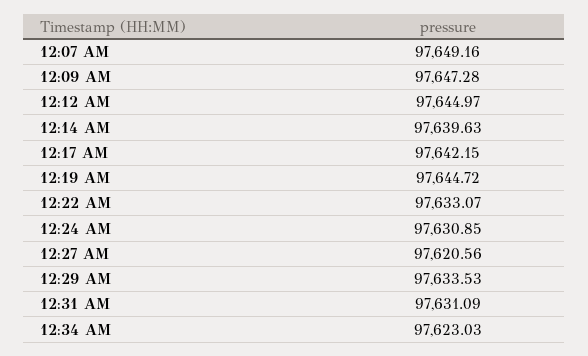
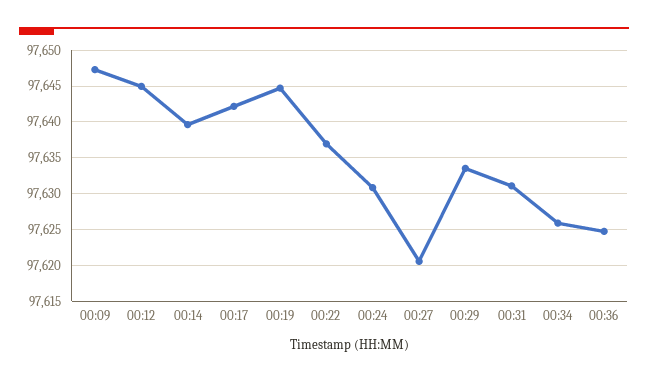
12:07 AM: 97649.16 -> none
12:22 AM: 97633.07 -> 97637
12:34 AM: 97623.03 -> 97626
00:36: none -> 97625

